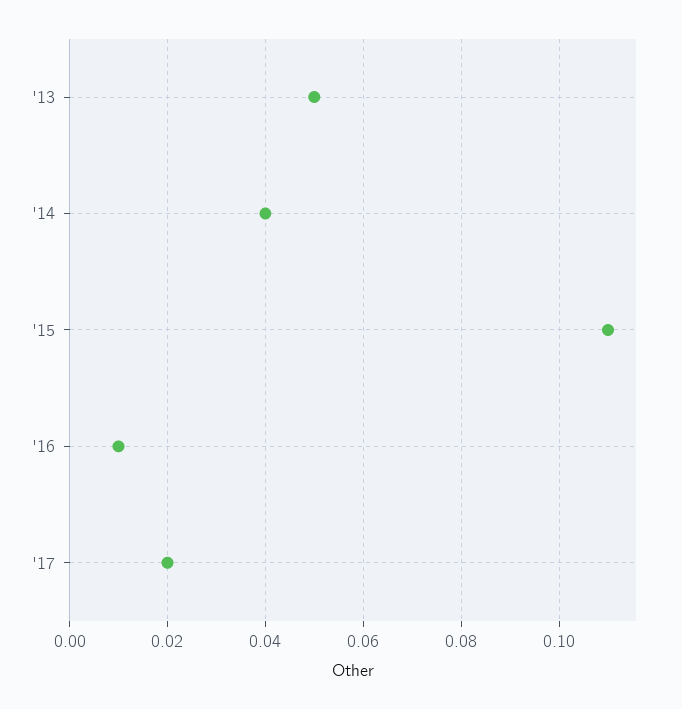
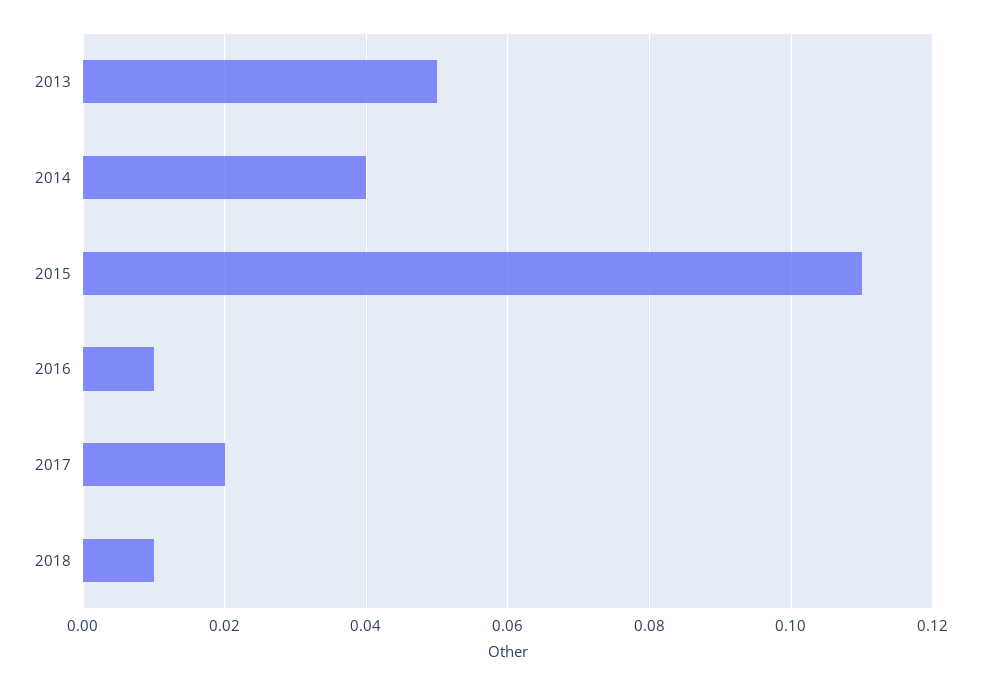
2018: none -> 0.01

